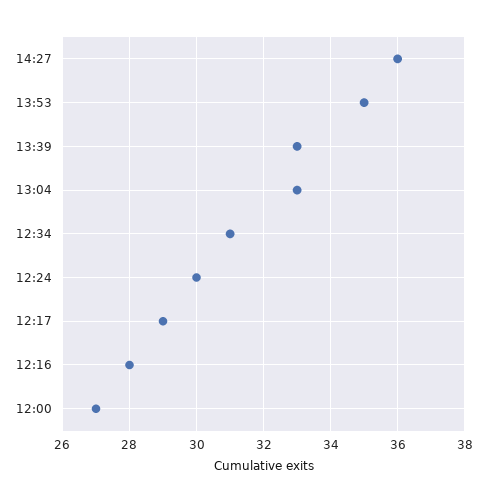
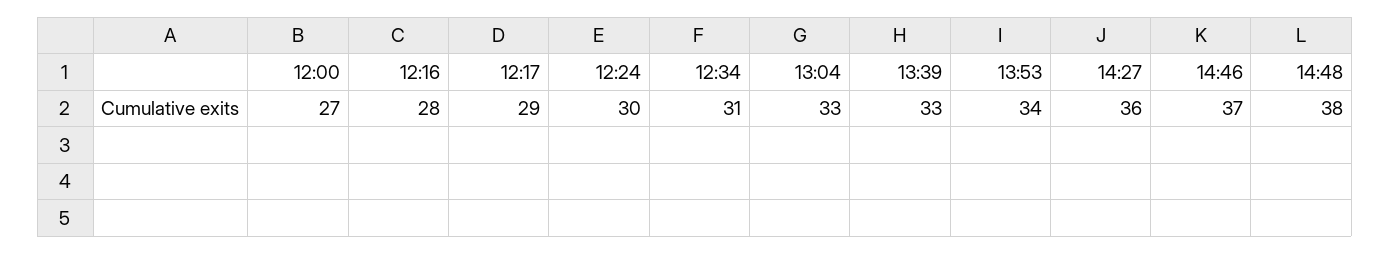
13:53: 35 -> 34
14:46: none -> 37
14:48: none -> 38

